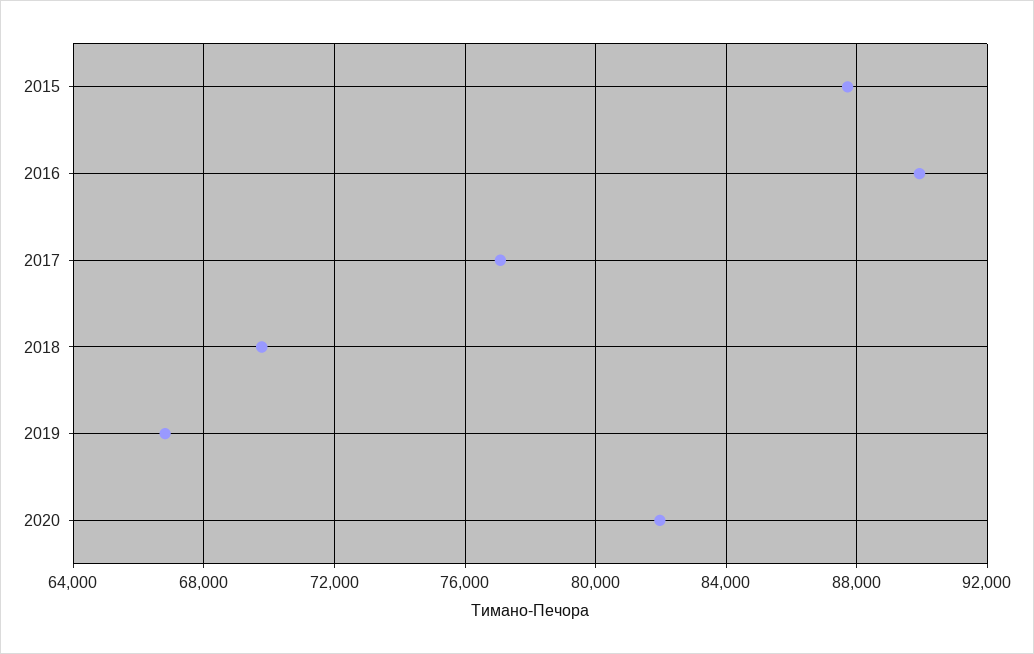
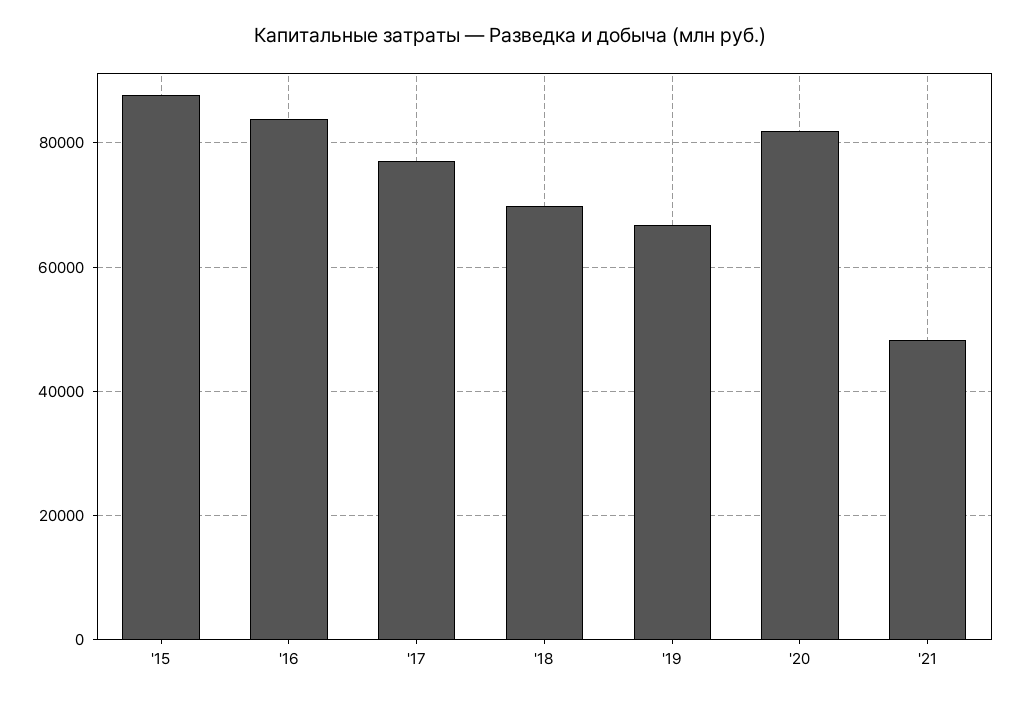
2016: 90000 -> 84000
'21: none -> 48000

